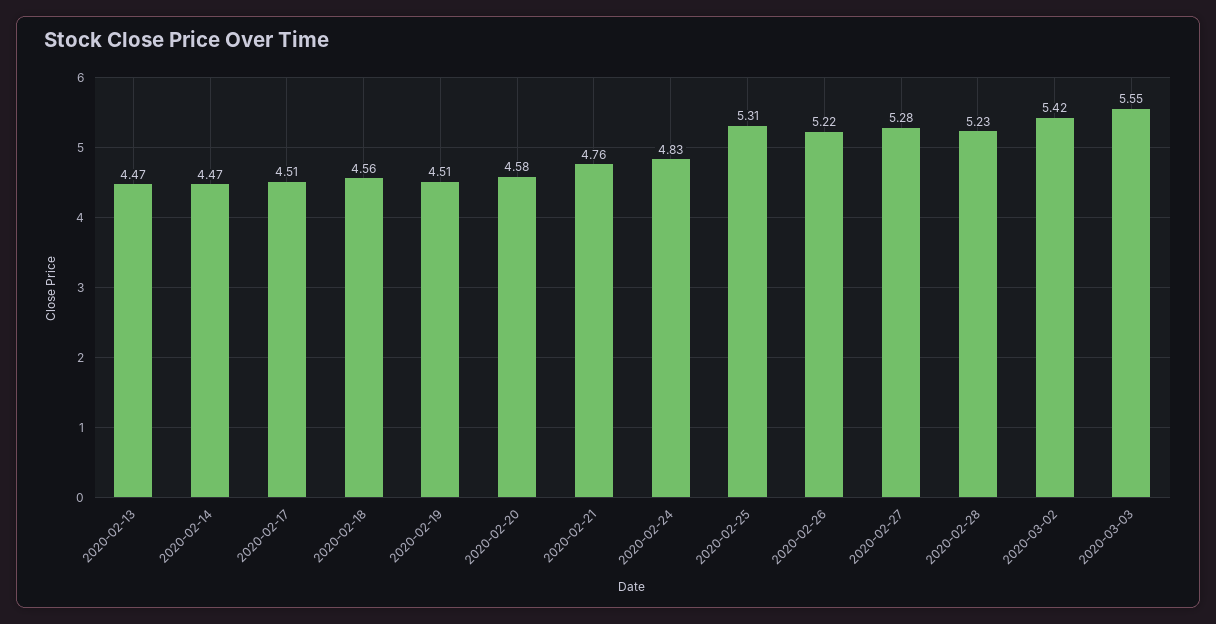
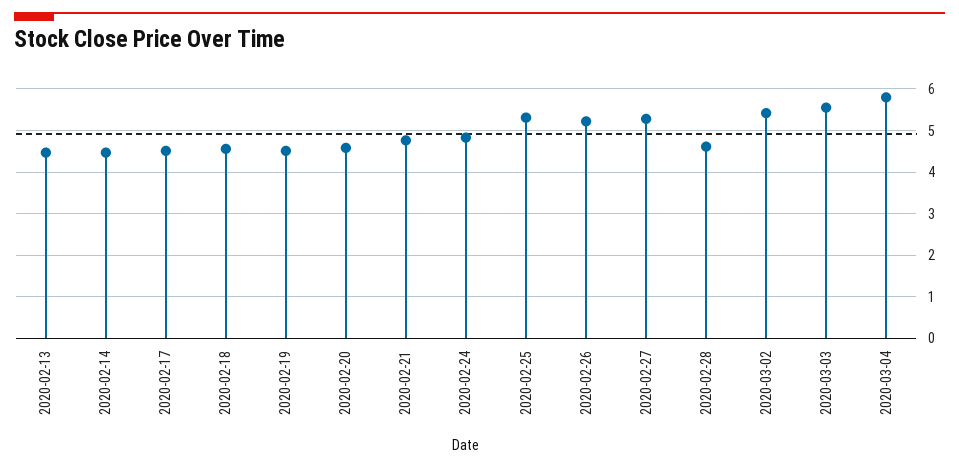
2020-02-28: 5.23 -> 4.6
2020-03-04: none -> 5.8

